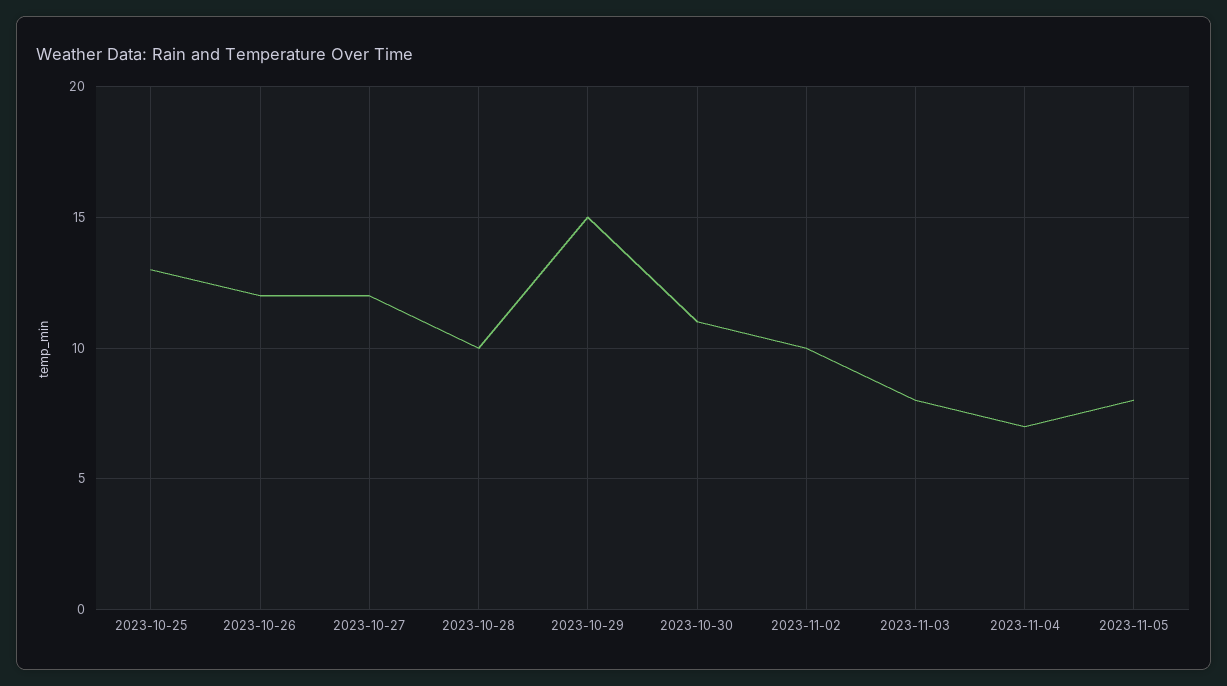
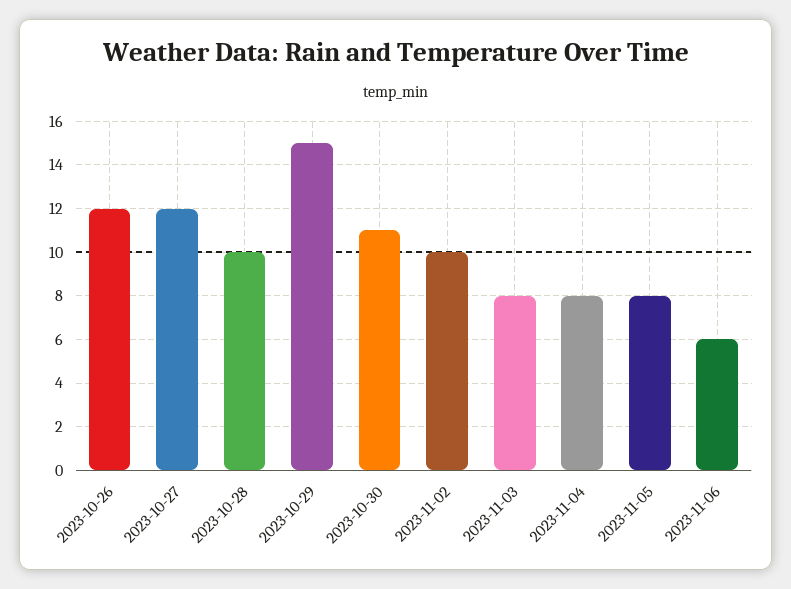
2023-10-25: 13 -> none
2023-11-04: 7 -> 8
2023-11-06: none -> 6

